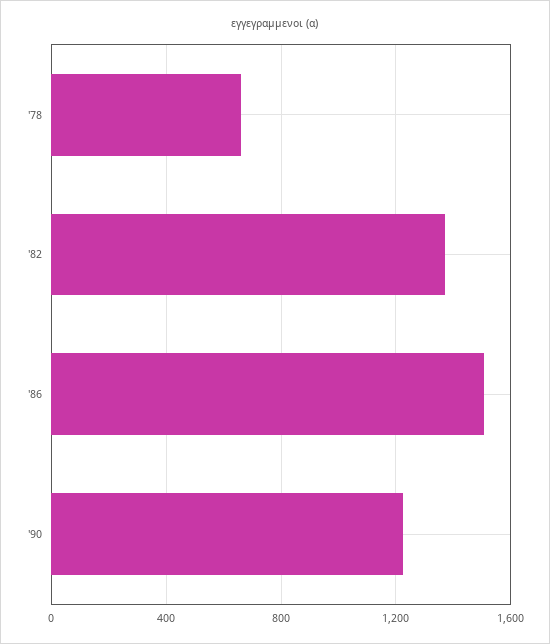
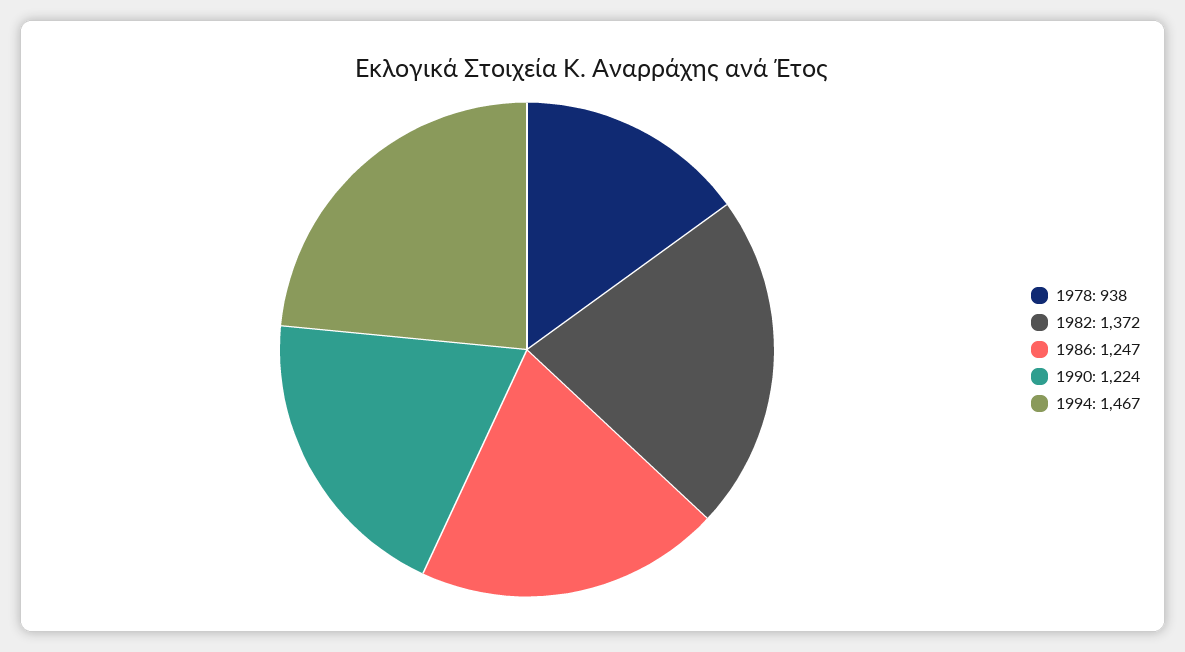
'78: 650 -> 938
'86: 1500 -> 1247
1994: none -> 1467

